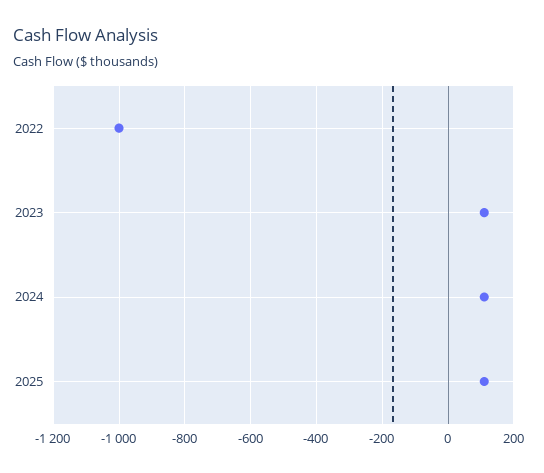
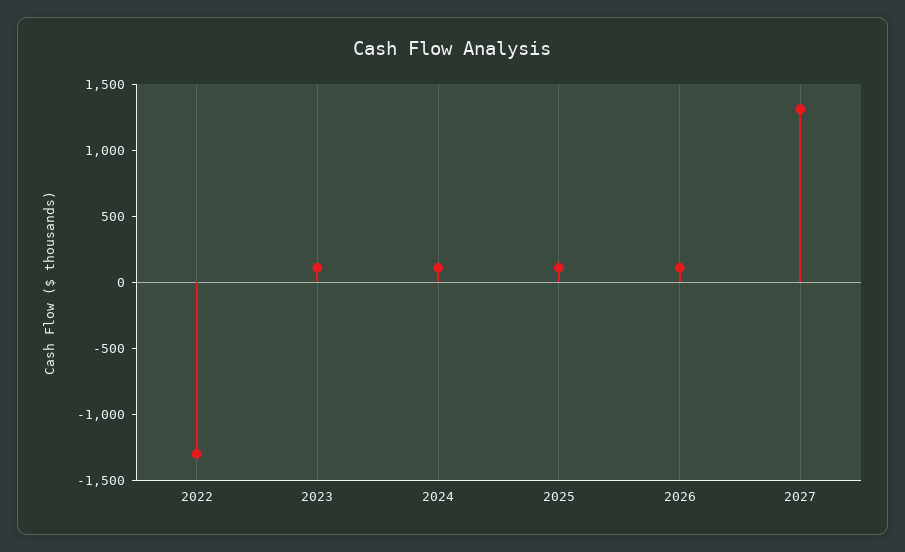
2022: -1000 -> -1300
2026: none -> 100
2027: none -> 1300

